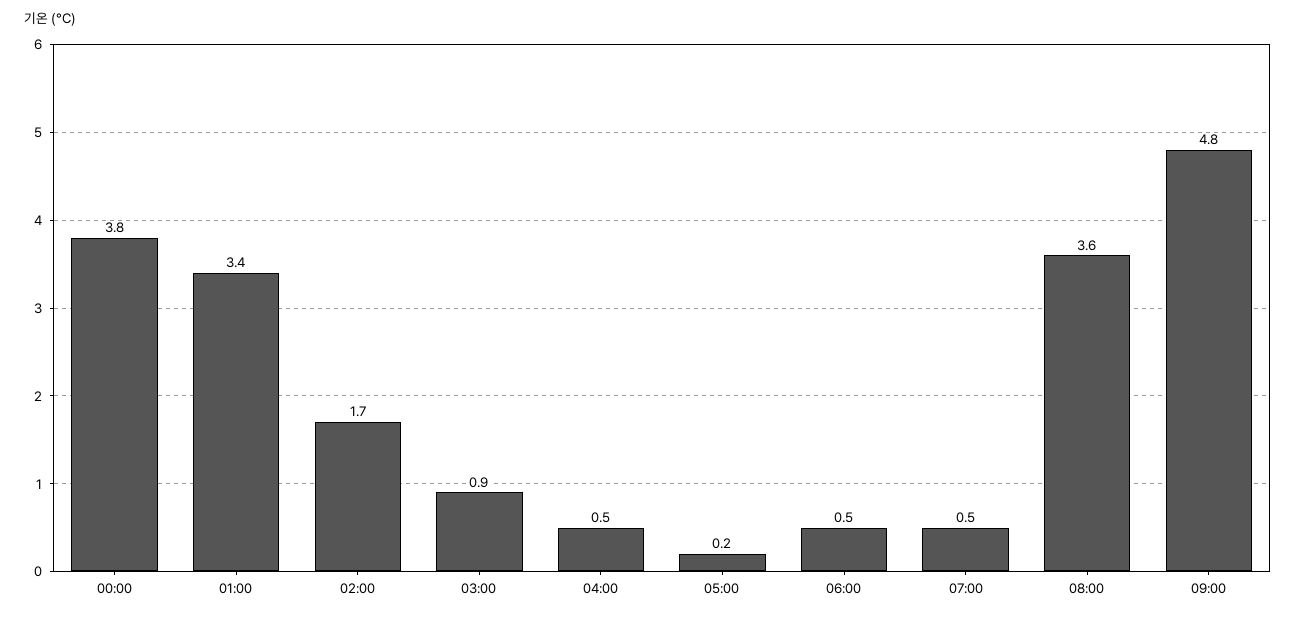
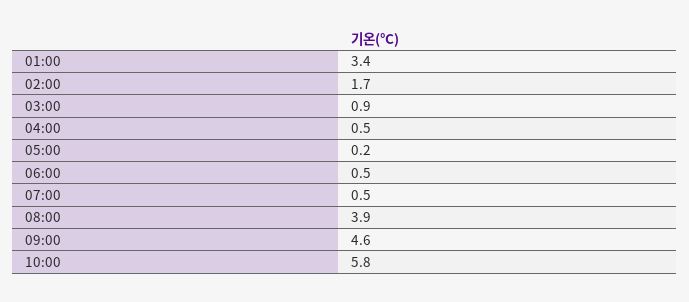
00:00: 3.8 -> none
08:00: 3.6 -> 3.9
09:00: 4.8 -> 4.6
10:00: none -> 5.8

